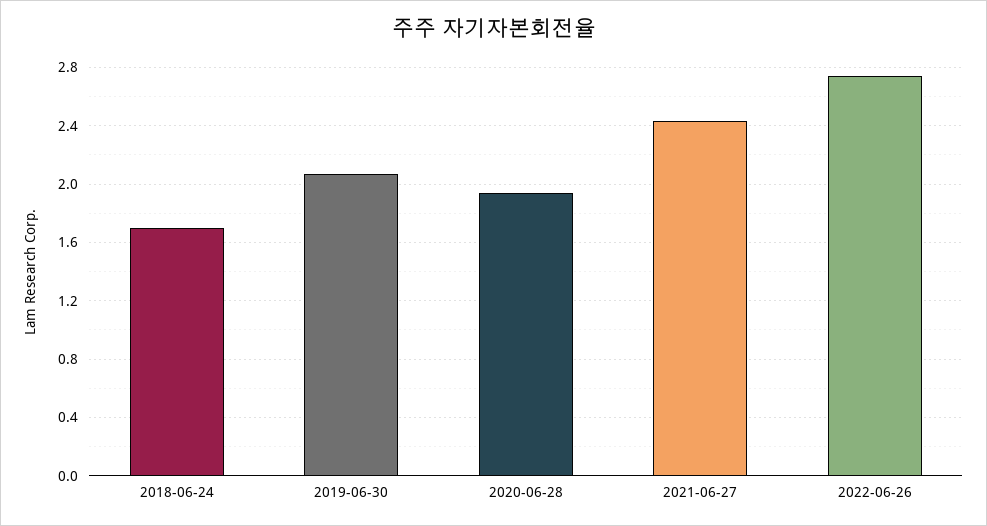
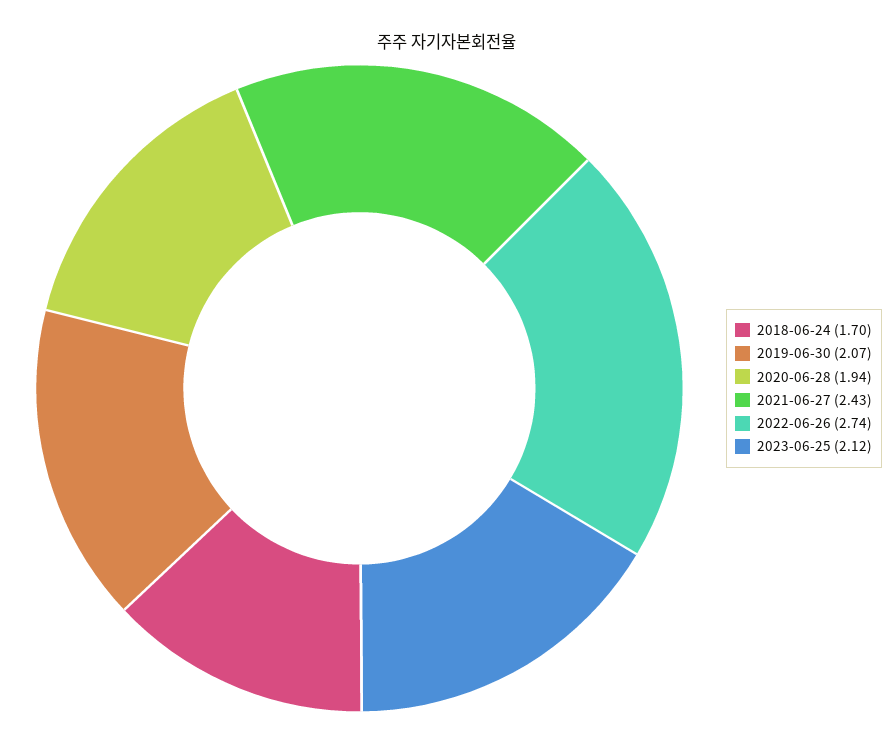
2023-06-25: none -> 2.12

